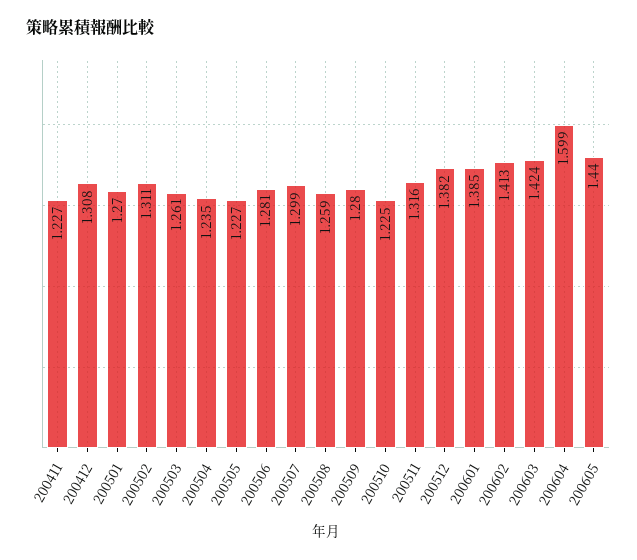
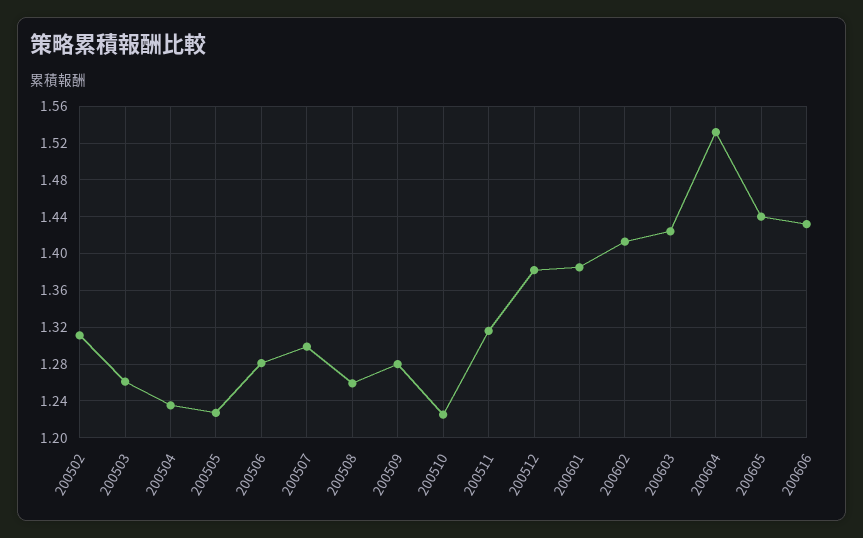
200411: 1.227 -> none
200412: 1.308 -> none
200501: 1.27 -> none
200604: 1.599 -> 1.53
200606: none -> 1.43

